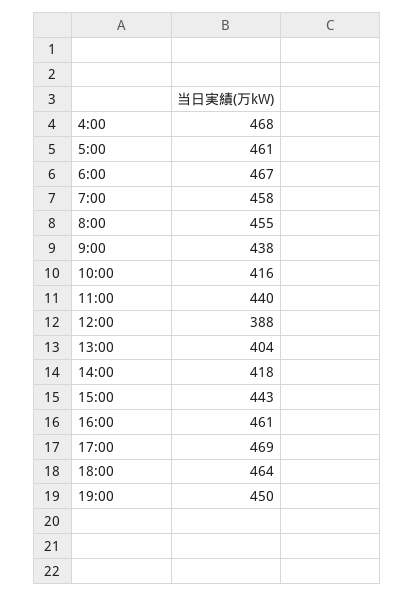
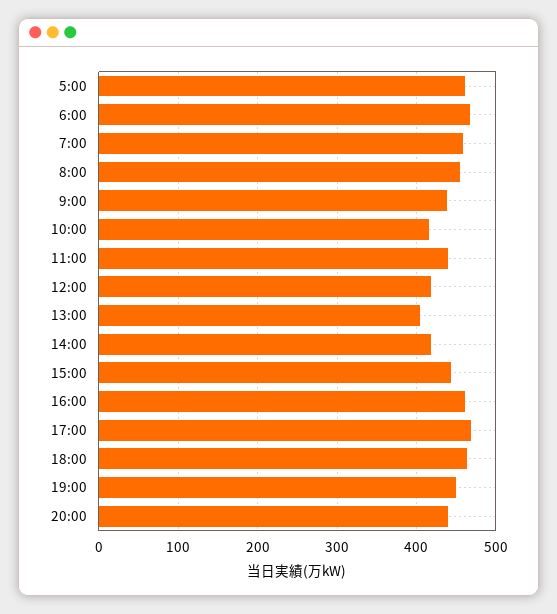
4:00: 468 -> none
12:00: 388 -> 420
20:00: none -> 440

